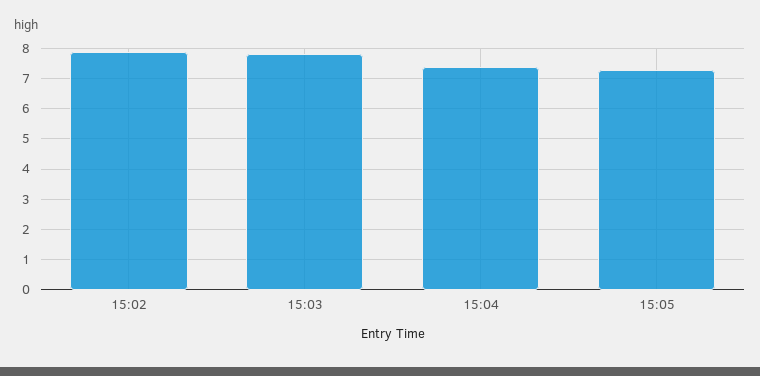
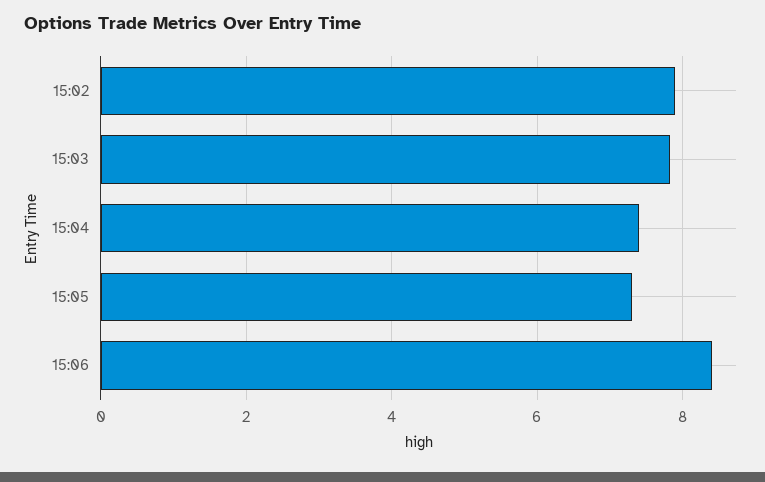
15:06: none -> 8.4

